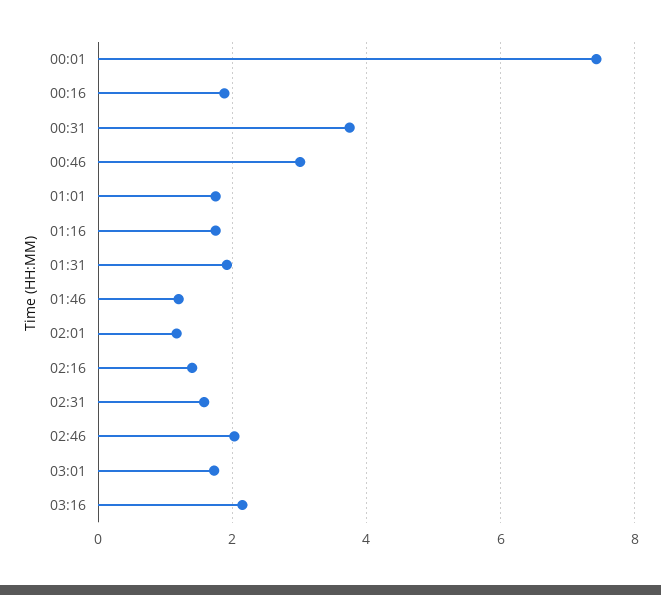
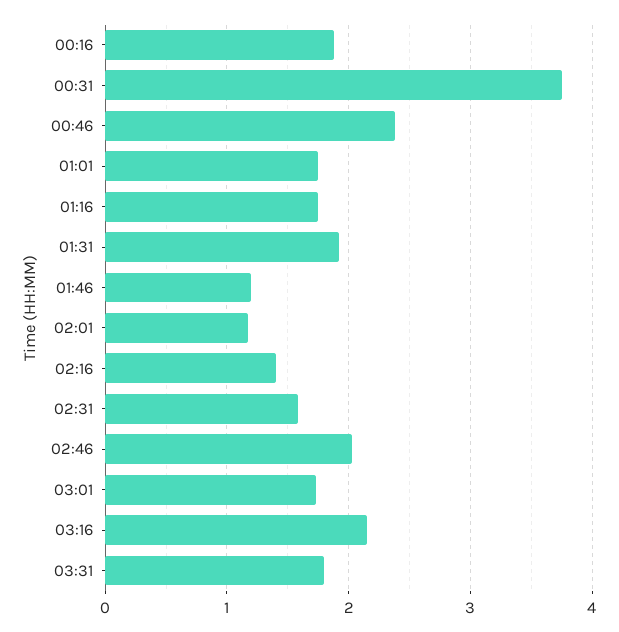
00:01: 7.4 -> none
00:46: 3 -> 2.4
03:31: none -> 1.8

